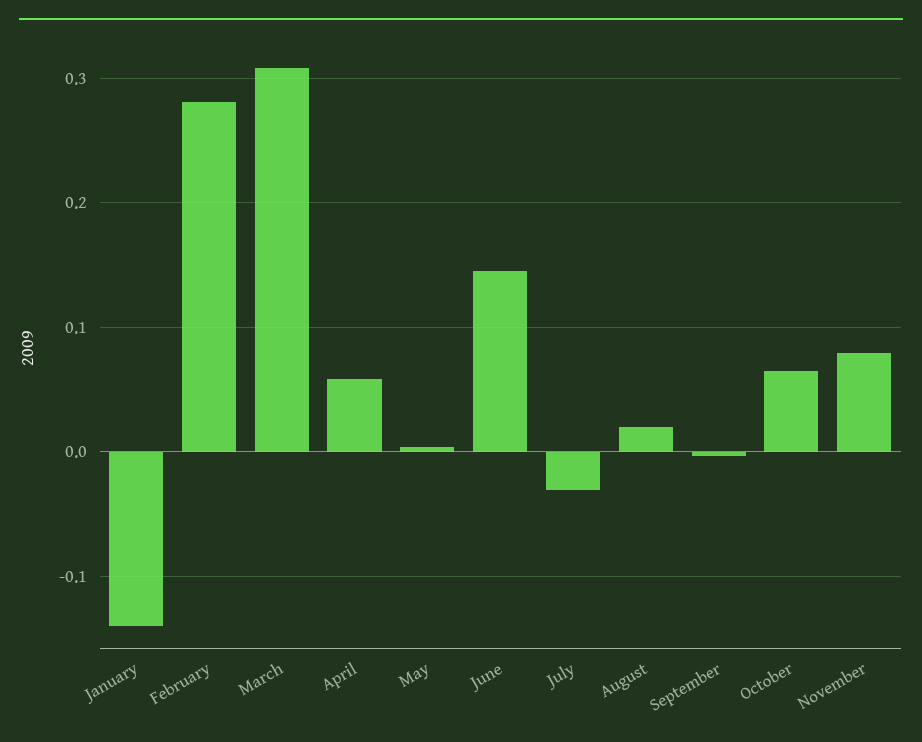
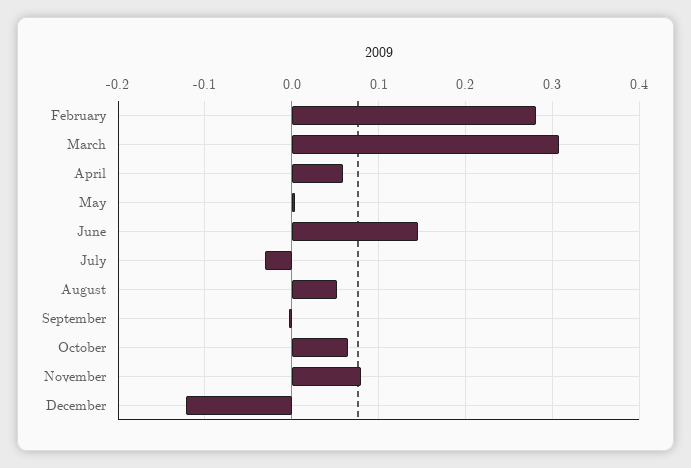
January: -0.14 -> none
August: 0.02 -> 0.05
December: none -> -0.12

